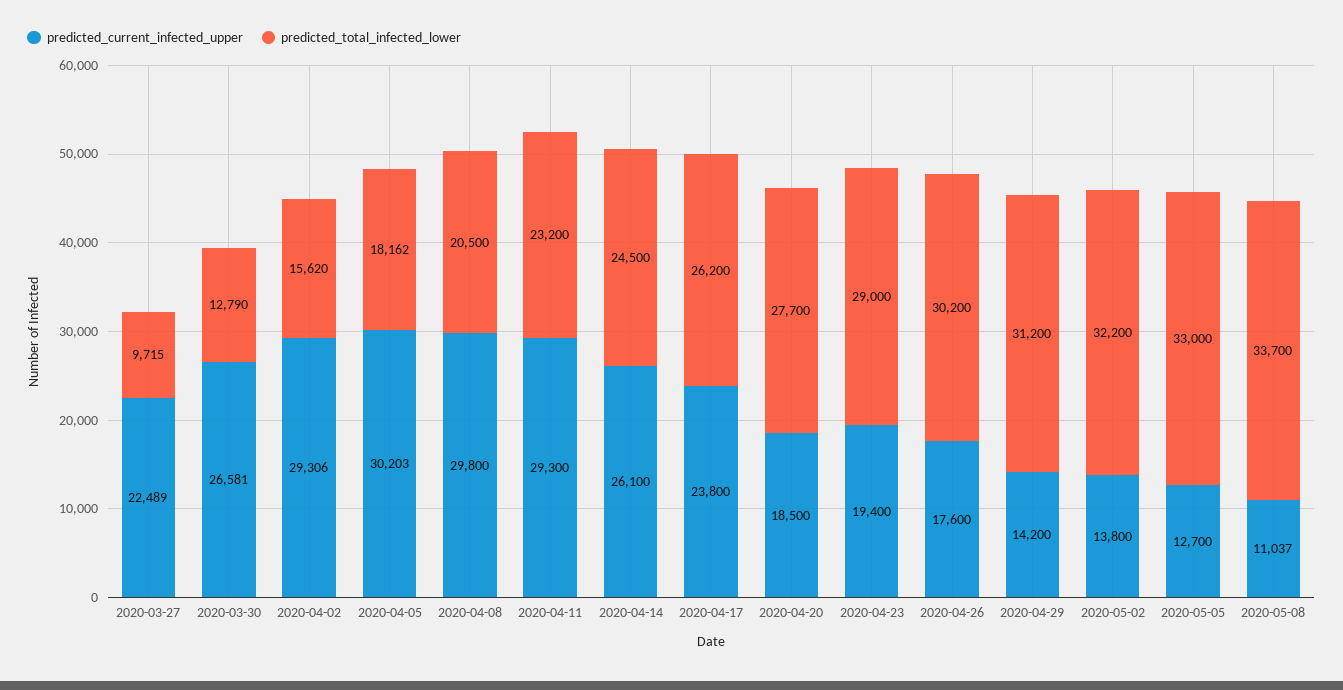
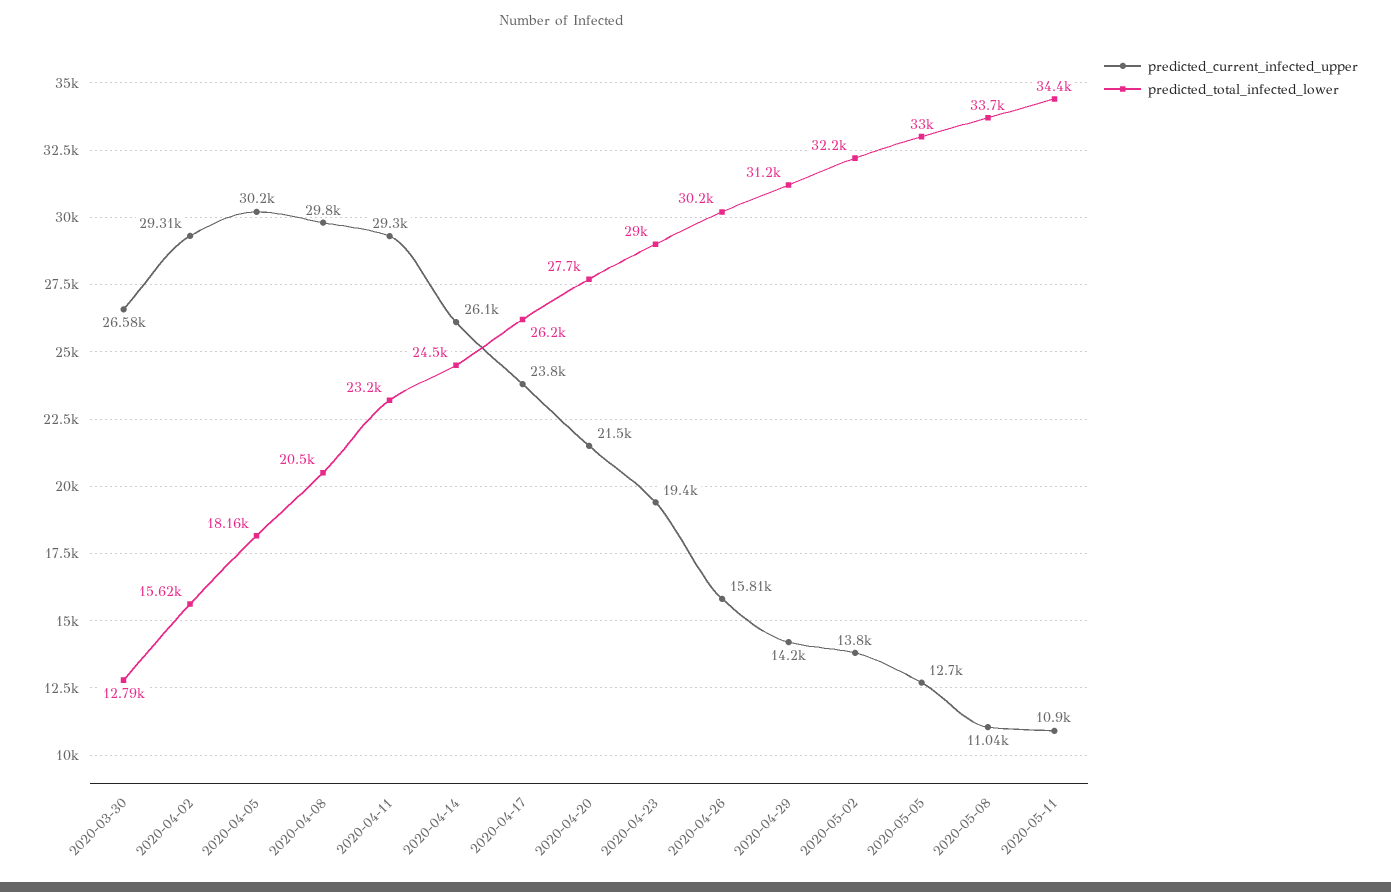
predicted_current_infected_upper, 2020-03-27: 22489 -> none
predicted_total_infected_lower, 2020-03-27: 9715 -> none
predicted_current_infected_upper, 2020-04-20: 18500 -> 21500
predicted_current_infected_upper, 2020-04-26: 17600 -> 15810
predicted_current_infected_upper, 2020-05-11: none -> 10900
predicted_total_infected_lower, 2020-05-11: none -> 34400

